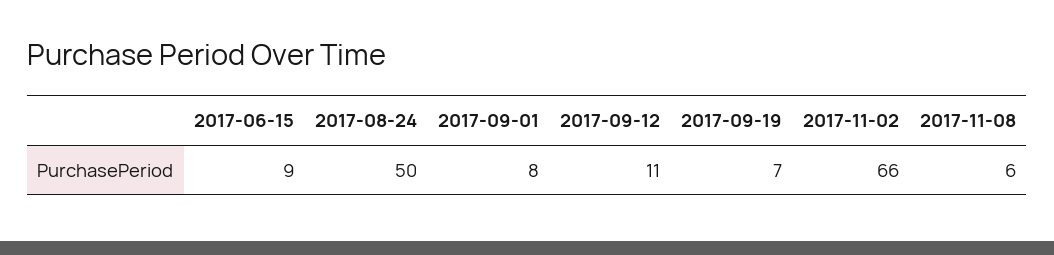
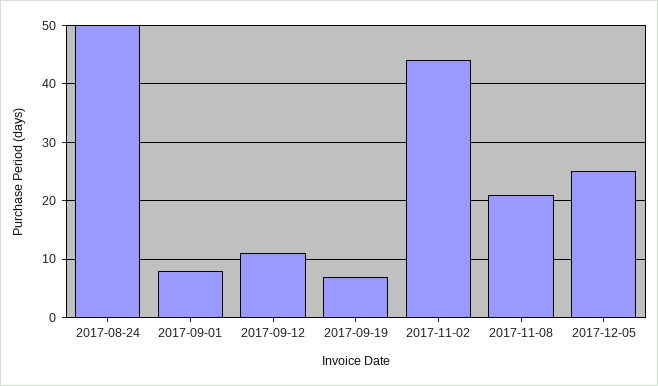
2017-06-15: 9 -> none
2017-11-02: 66 -> 45
2017-11-08: 6 -> 20
2017-12-05: none -> 25

